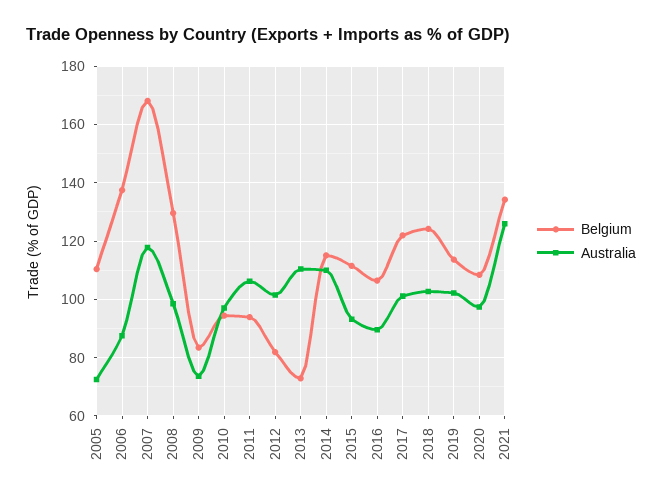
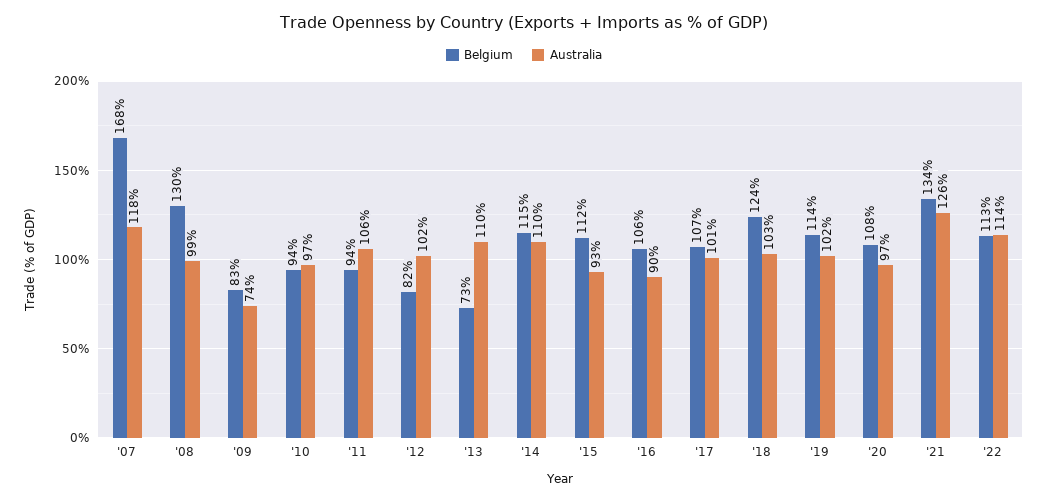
Belgium, 2005: 110 -> none
Australia, 2005: 72.5 -> none
Belgium, 2006: 137.5 -> none
Australia, 2006: 87.5 -> none
Belgium, 2017: 122.5 -> 107
Belgium, '22: none -> 113
Australia, '22: none -> 114

